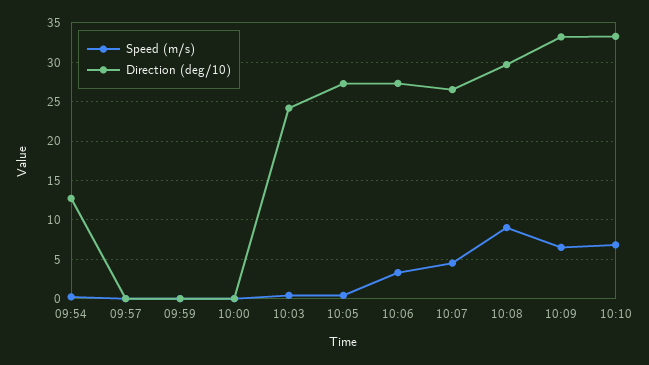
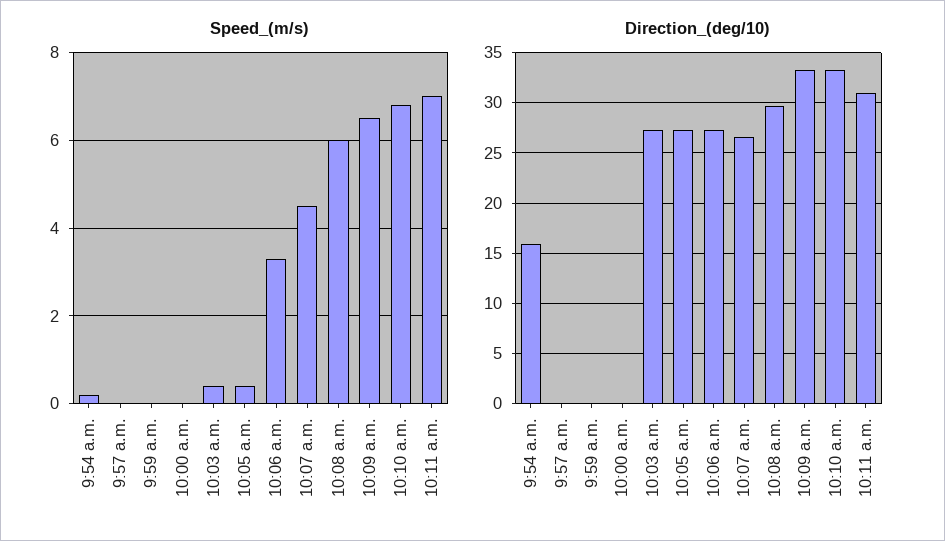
Direction (deg/10), 09:54: 13 -> 16
Direction (deg/10), 10:03: 24 -> 27
Speed (m/s), 10:08: 9 -> 6
Speed (m/s), 10:11 a.m.: none -> 7
Direction (deg/10), 10:11 a.m.: none -> 31

